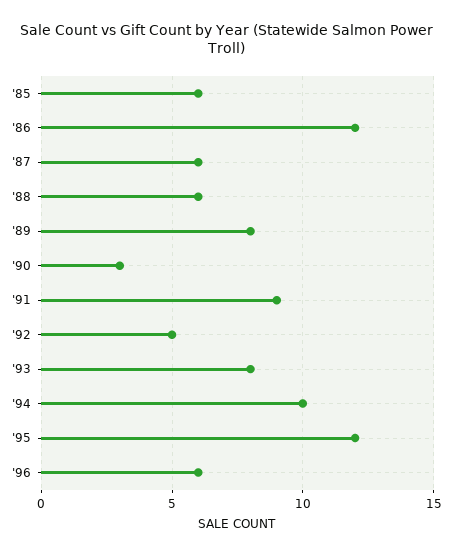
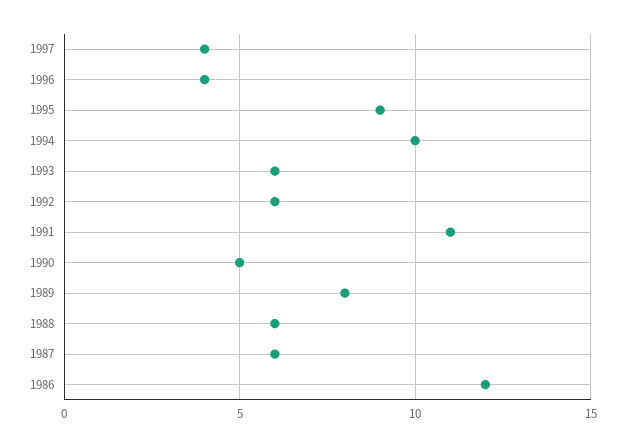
'85: 6 -> none
'90: 3 -> 5
'91: 9 -> 11
'92: 5 -> 6
'93: 8 -> 6
'95: 12 -> 9
'96: 6 -> 4
1997: none -> 4

